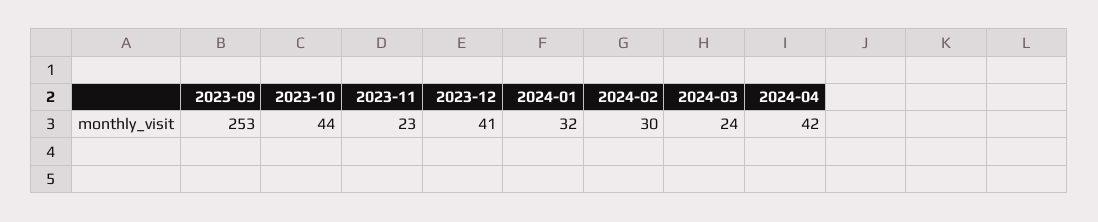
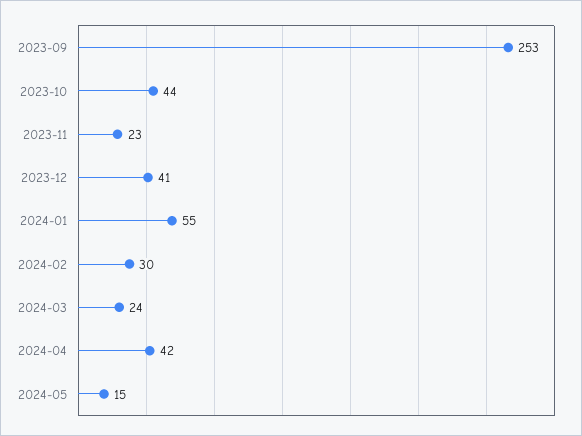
2024-01: 32 -> 55
2024-05: none -> 15

